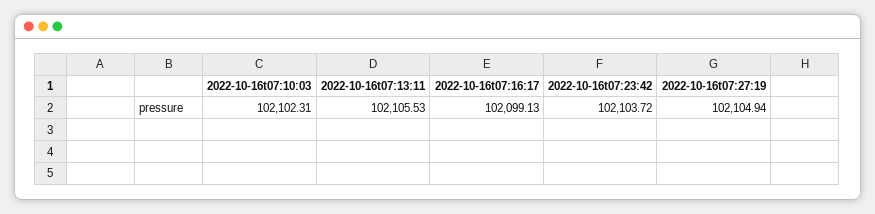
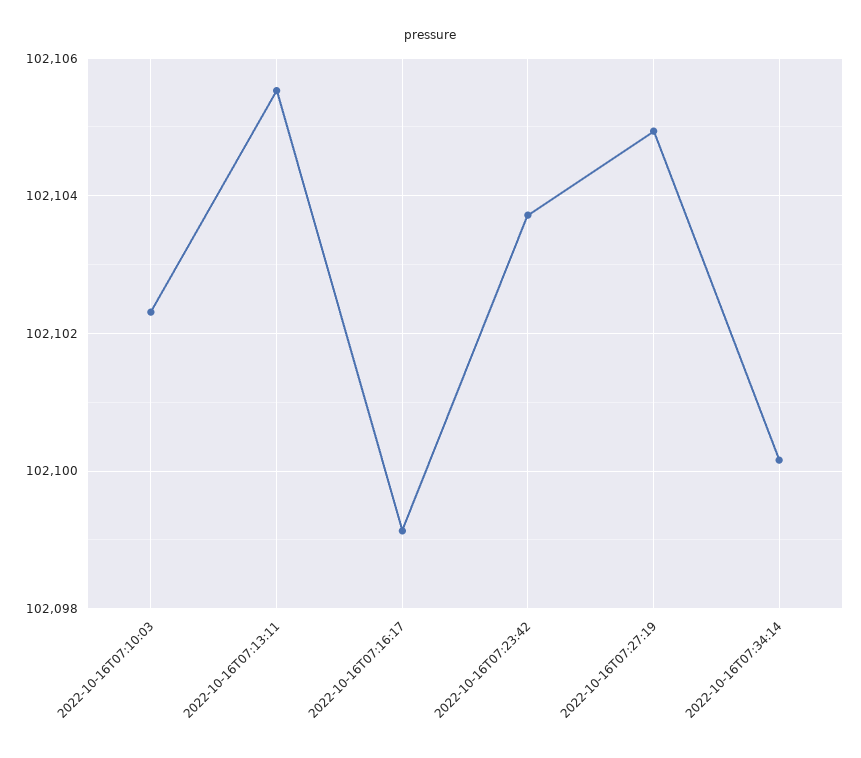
2022-10-16T07:34:14: none -> 102100.2

